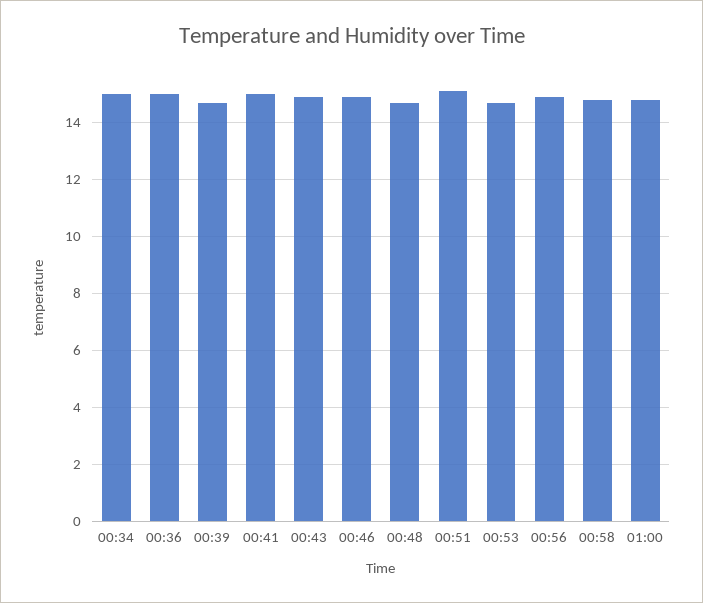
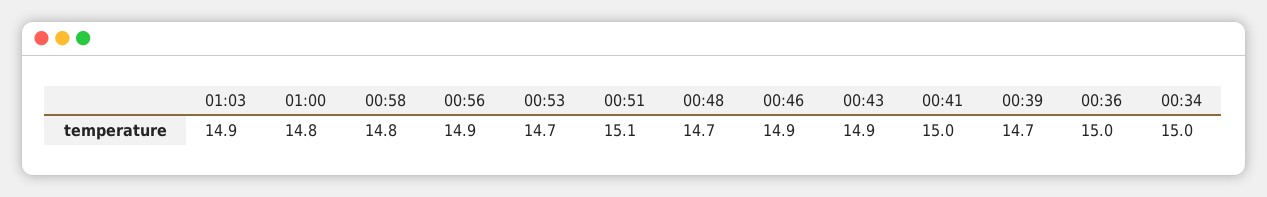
01:03: none -> 14.9

